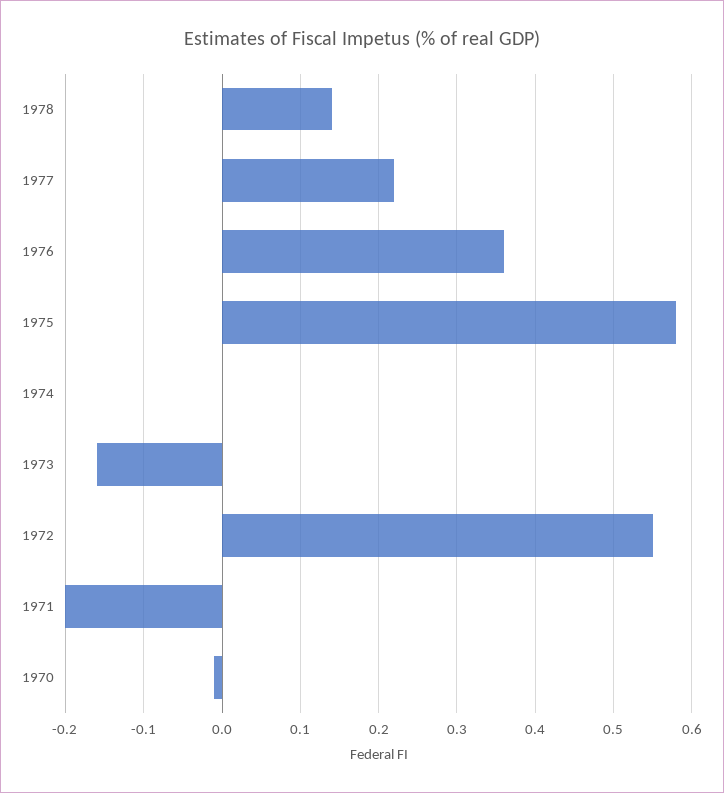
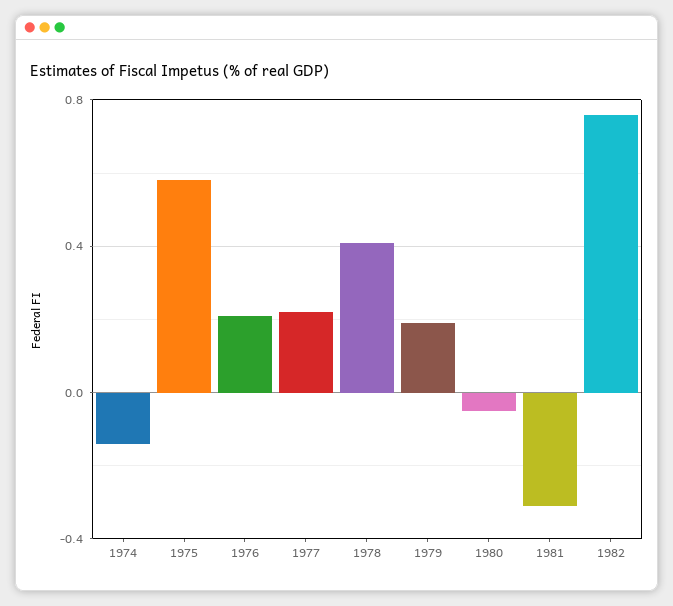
1978: 0.14 -> 0.4
1976: 0.36 -> 0.2
1974: 0 -> -0.15
1973: -0.16 -> none
1972: 0.55 -> none
1971: -0.2 -> none
1970: -0.01 -> none
1979: none -> 0.2
1980: none -> -0.05
1981: none -> -0.3
1982: none -> 0.75

